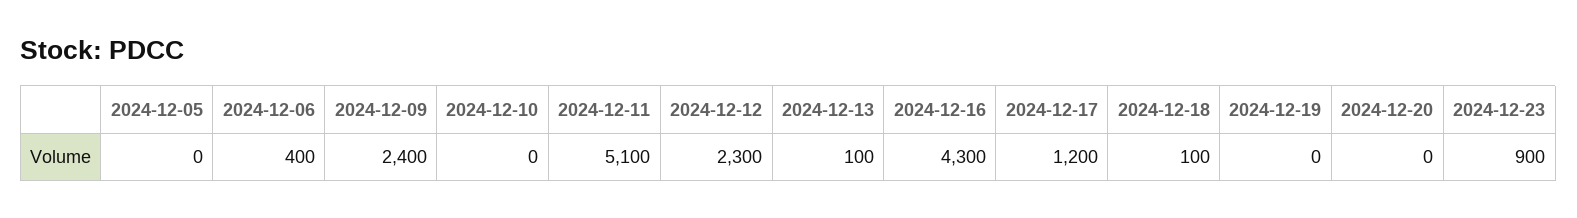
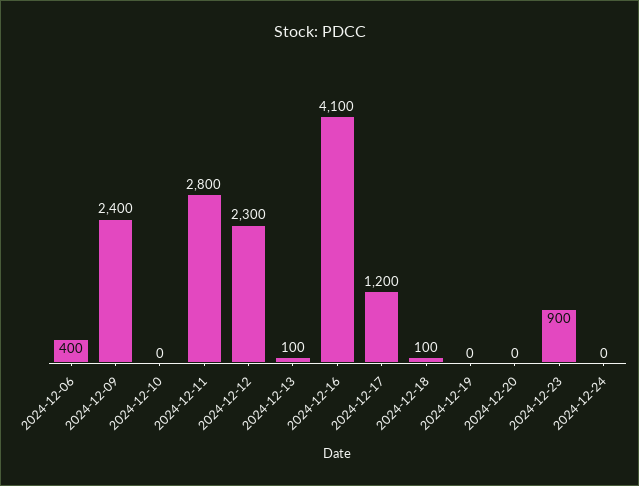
2024-12-05: 0 -> none
2024-12-11: 5100 -> 2800
2024-12-16: 4300 -> 4100
2024-12-24: none -> 0

